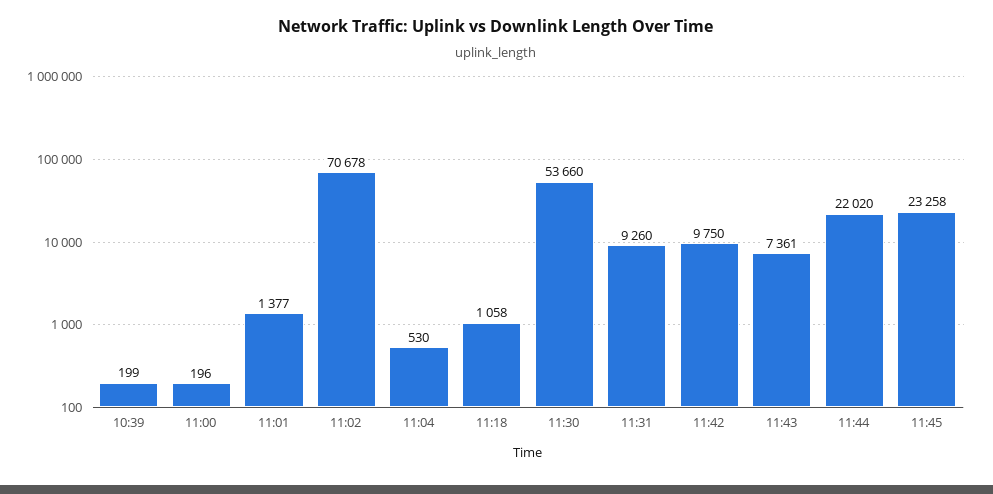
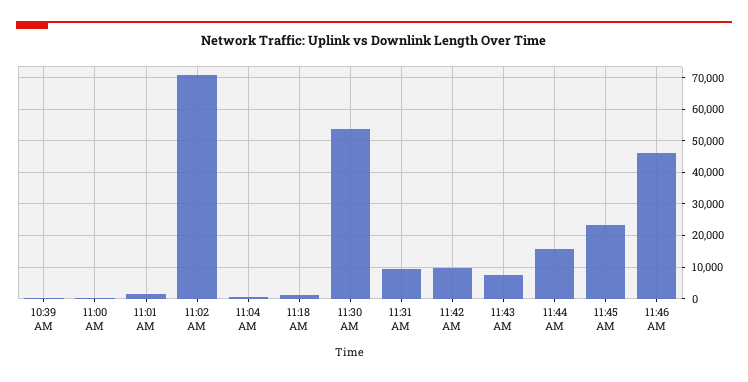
11:44: 22020 -> 16000
11:46 AM: none -> 46000

